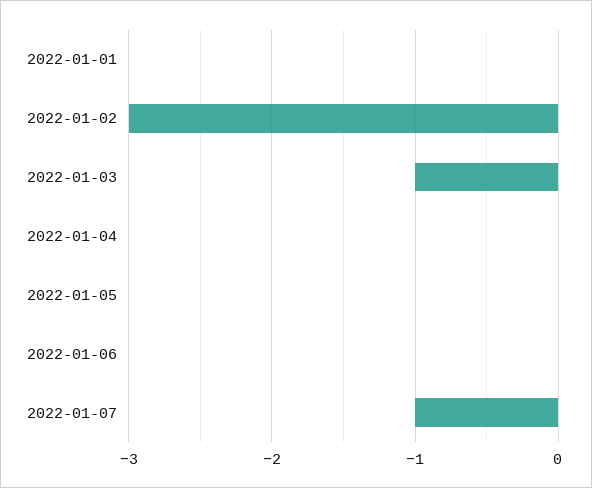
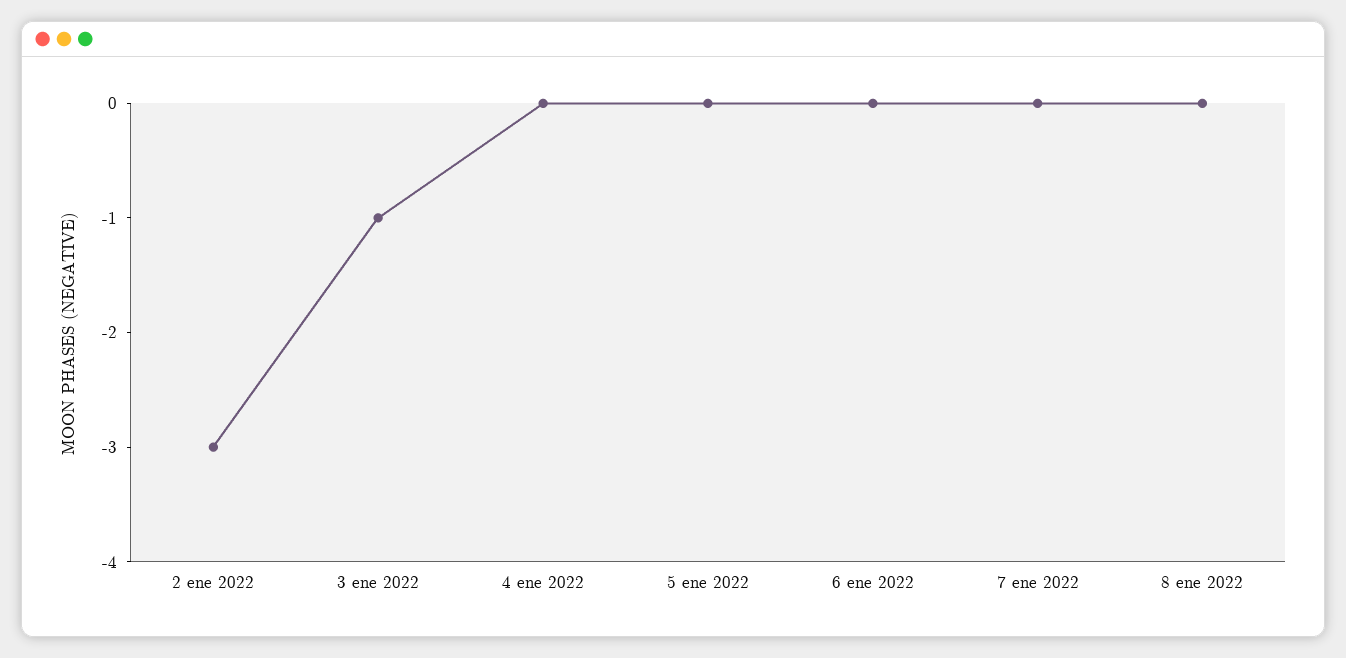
2022-01-01: 0 -> none
2022-01-07: -1 -> 0
8 ene 2022: none -> 0

